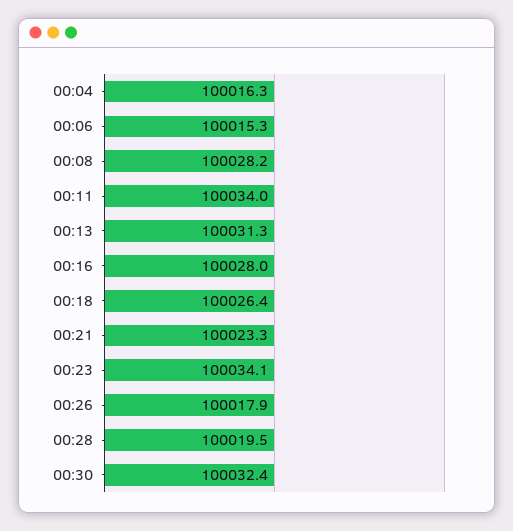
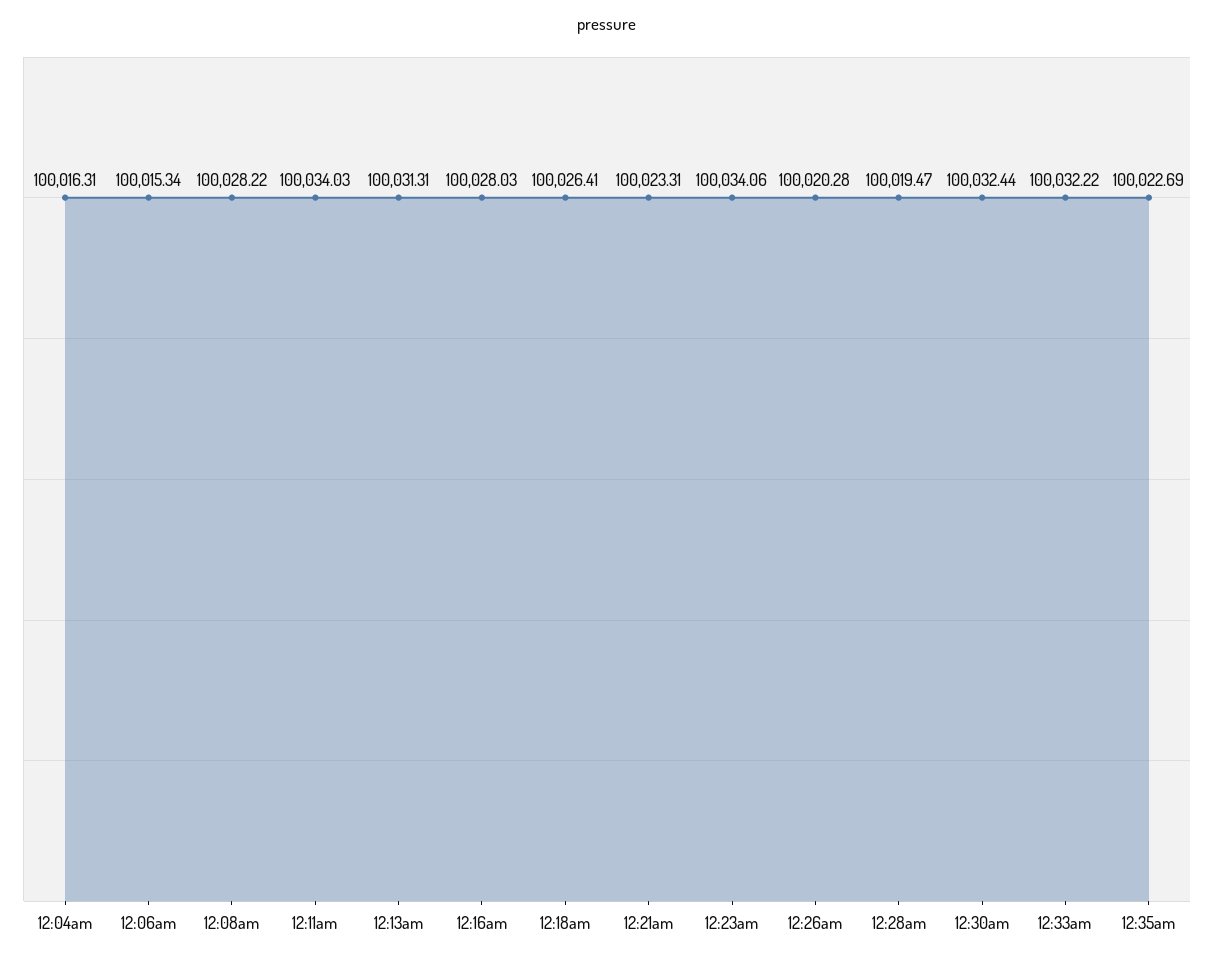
00:26: 100017.9 -> 100020.28
12:33am: none -> 100032.22
12:35am: none -> 100022.69

